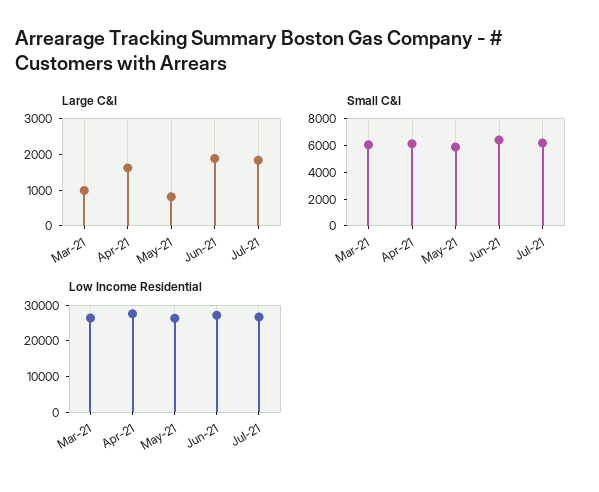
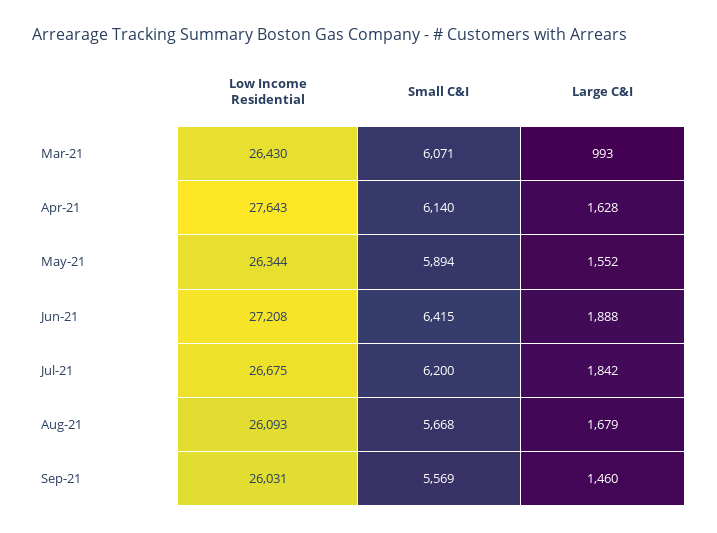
Large C&I, May-21: 750 -> 1552
Low Income Residential, Aug-21: none -> 26093
Small C&I, Aug-21: none -> 5668
Large C&I, Aug-21: none -> 1679
Low Income Residential, Sep-21: none -> 26031
Small C&I, Sep-21: none -> 5569
Large C&I, Sep-21: none -> 1460

